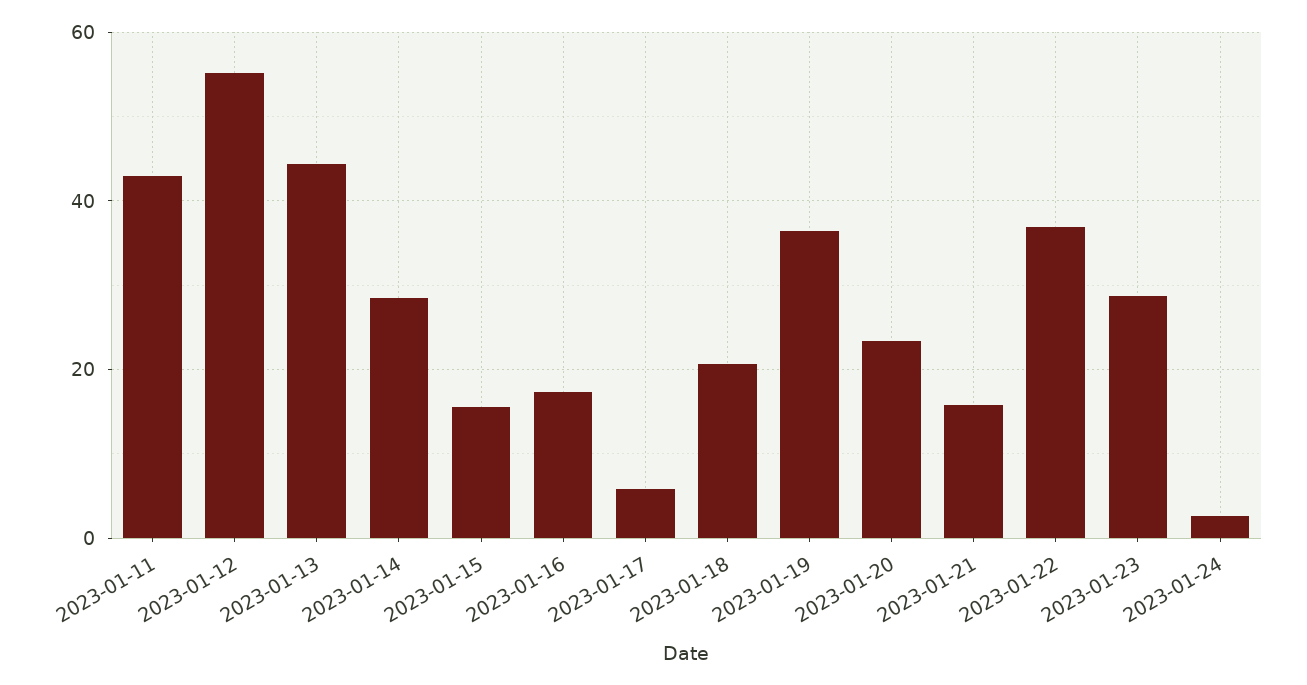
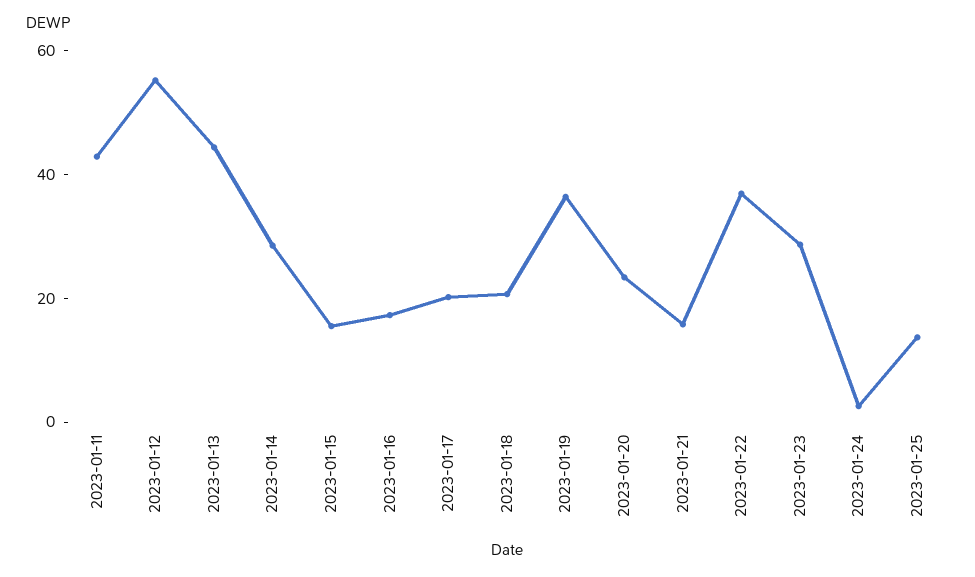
2023-01-17: 6 -> 20
2023-01-25: none -> 15

